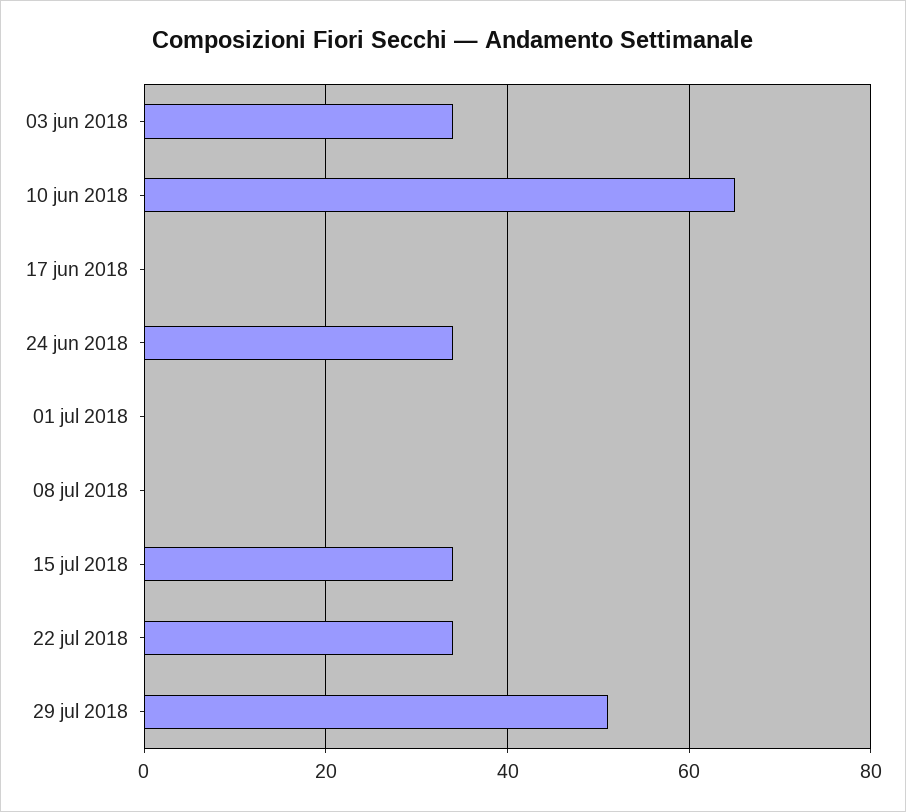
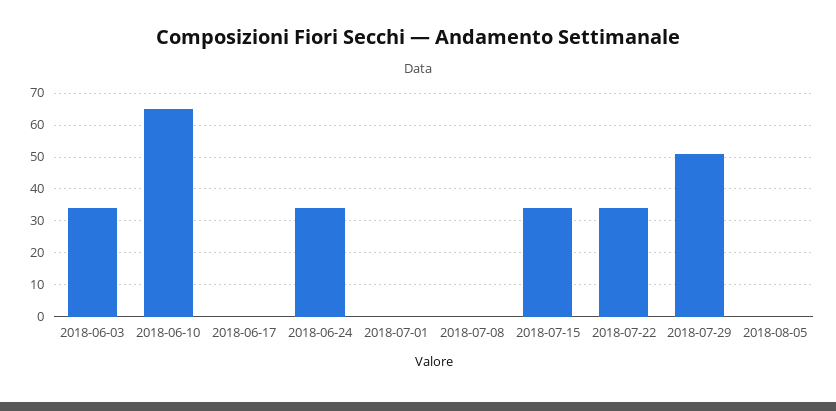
2018-08-05: none -> 0

